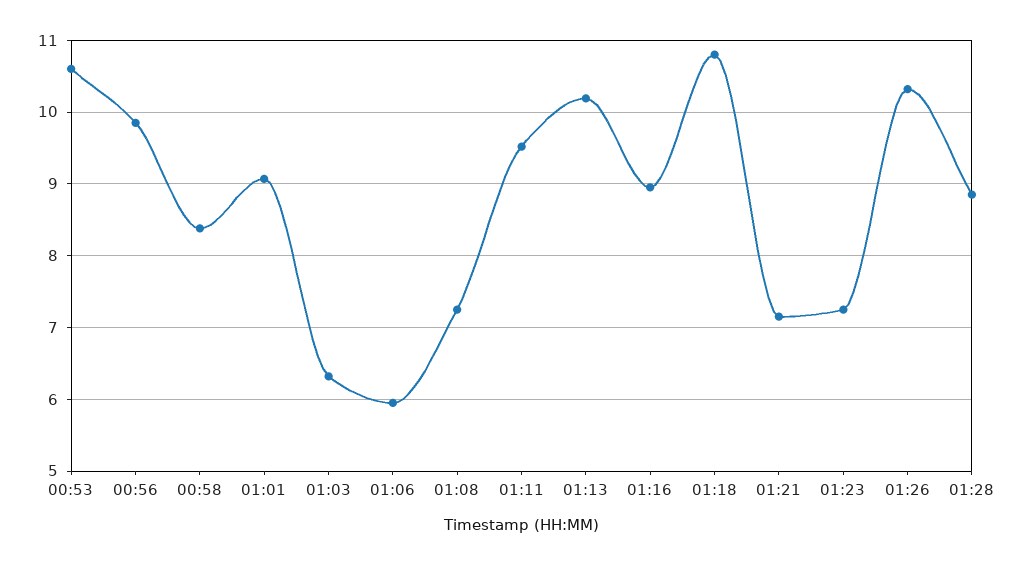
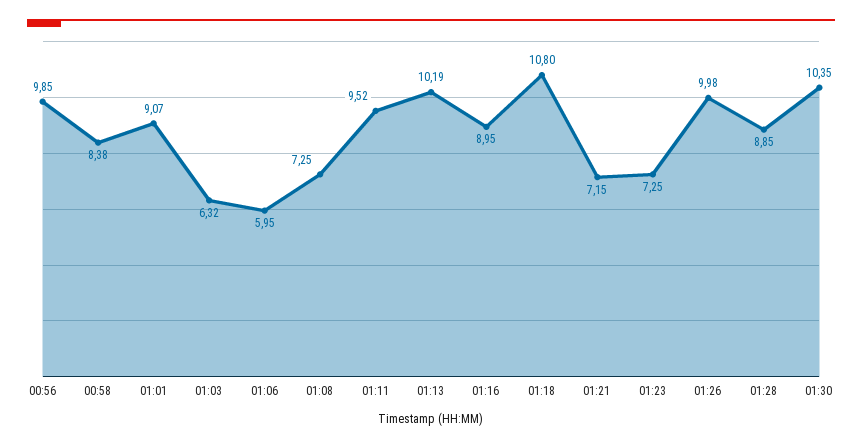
00:53: 10.6 -> none
01:26: 10.3 -> 9.98
01:30: none -> 10.35

